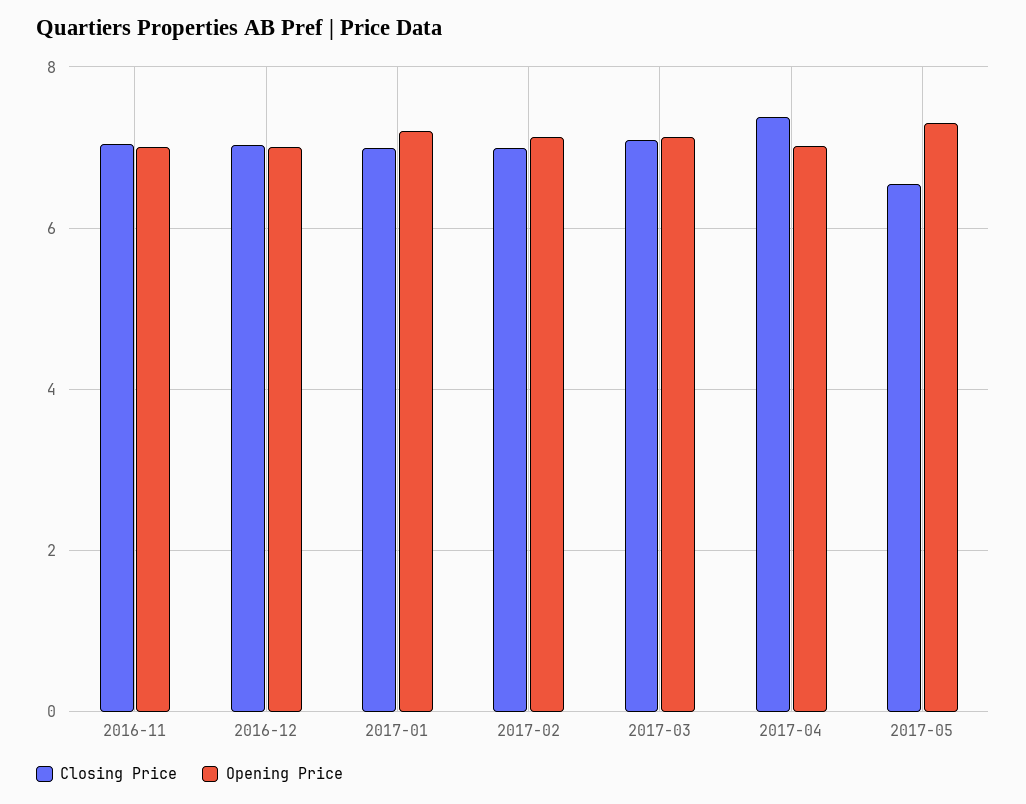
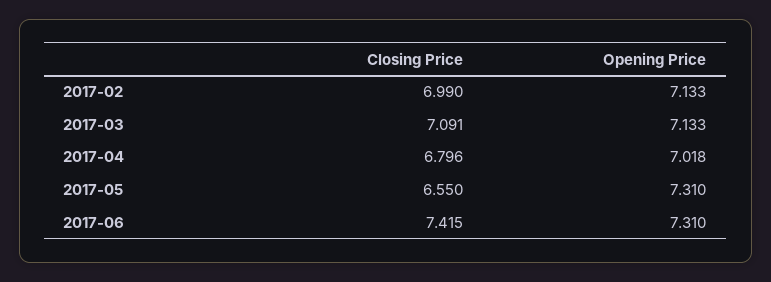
Closing Price, 2016-11: 7 -> none
Opening Price, 2016-11: 7 -> none
Closing Price, 2016-12: 7 -> none
Opening Price, 2016-12: 7 -> none
Closing Price, 2017-01: 7 -> none
Opening Price, 2017-01: 7.2 -> none
Closing Price, 2017-04: 7.4 -> 6.796
Closing Price, 2017-06: none -> 7.415
Opening Price, 2017-06: none -> 7.31

